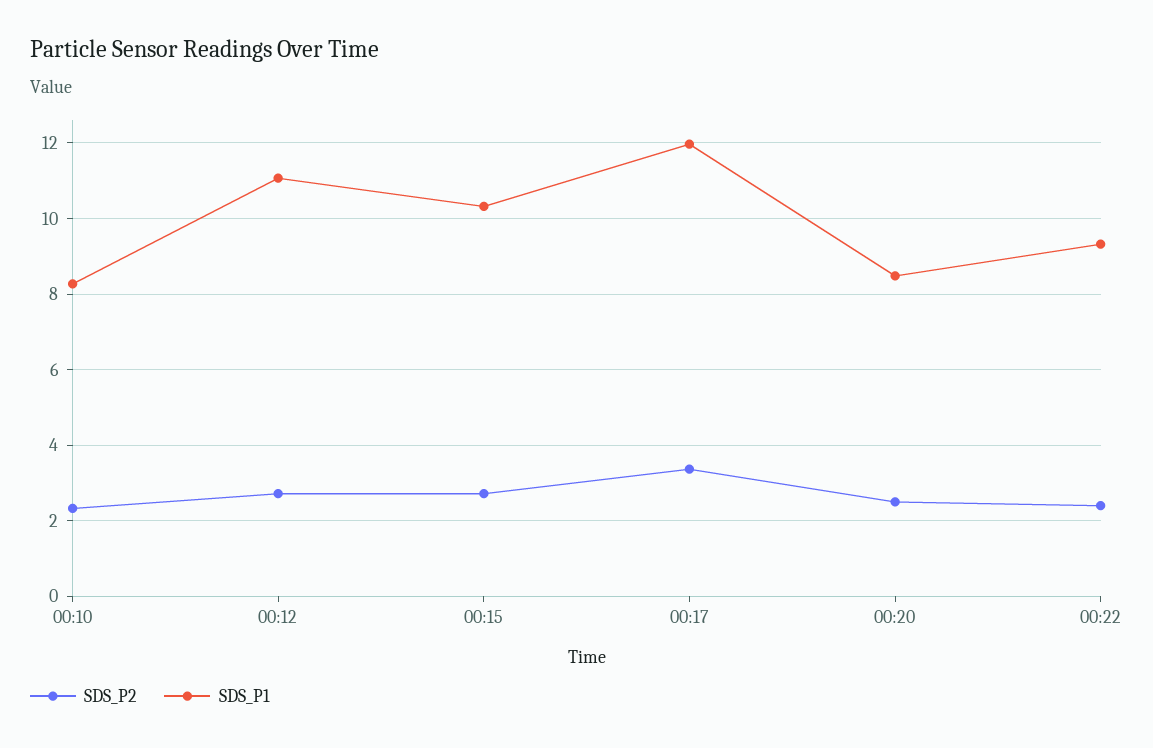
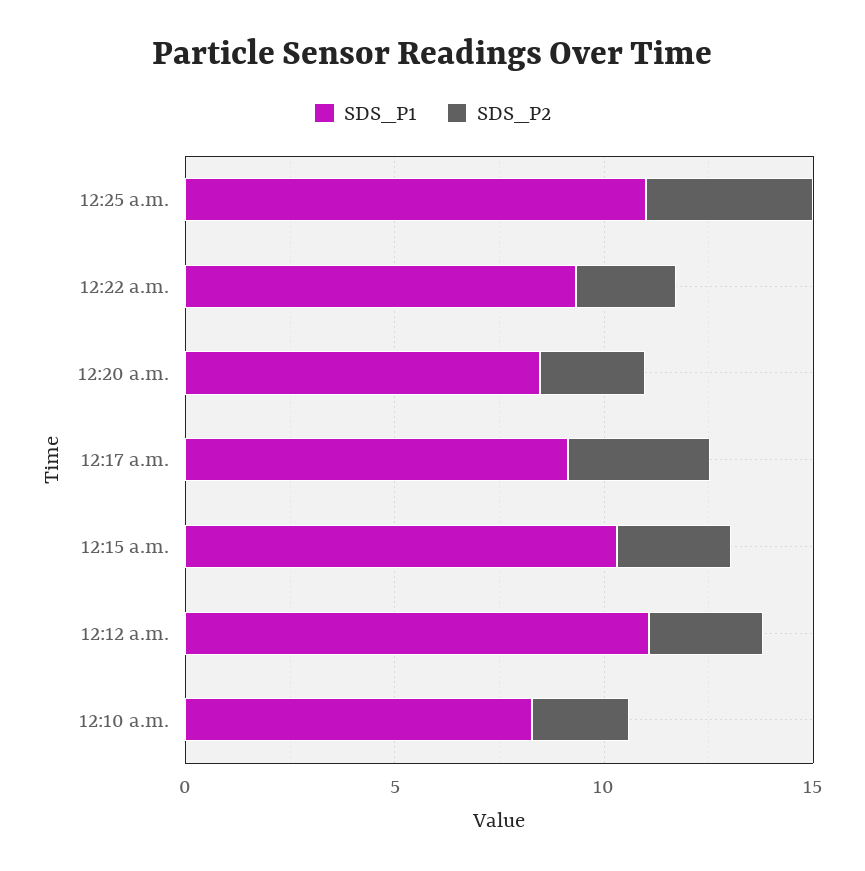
SDS_P1, 00:17: 12 -> 9
SDS_P1, 12:25 a.m.: none -> 11
SDS_P2, 12:25 a.m.: none -> 4

